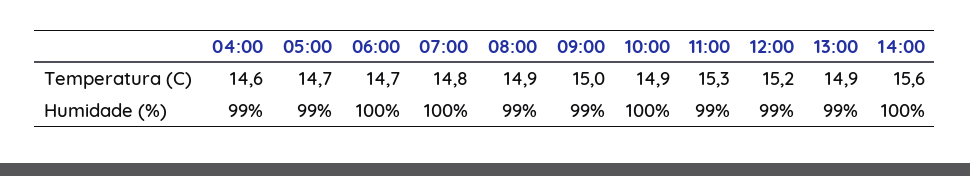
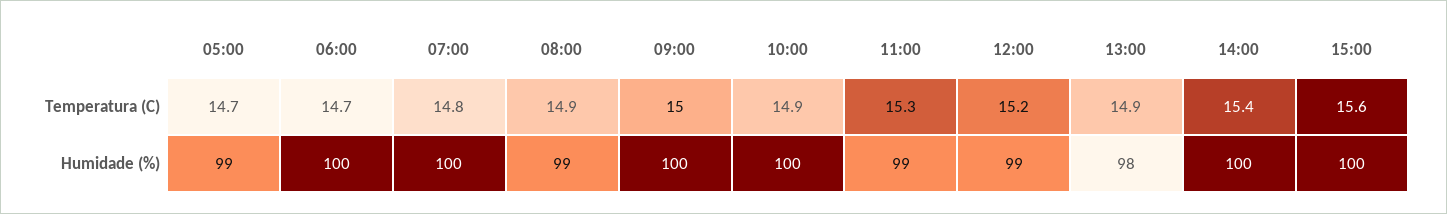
04:00, Temperatura (C): 14.6 -> none
14:00, Temperatura (C): 15.6 -> 15.4
04:00, Humidade (%): 99 -> none
09:00, Humidade (%): 99 -> 100
13:00, Humidade (%): 99 -> 98
15:00, Temperatura (C): none -> 15.6
15:00, Humidade (%): none -> 100

